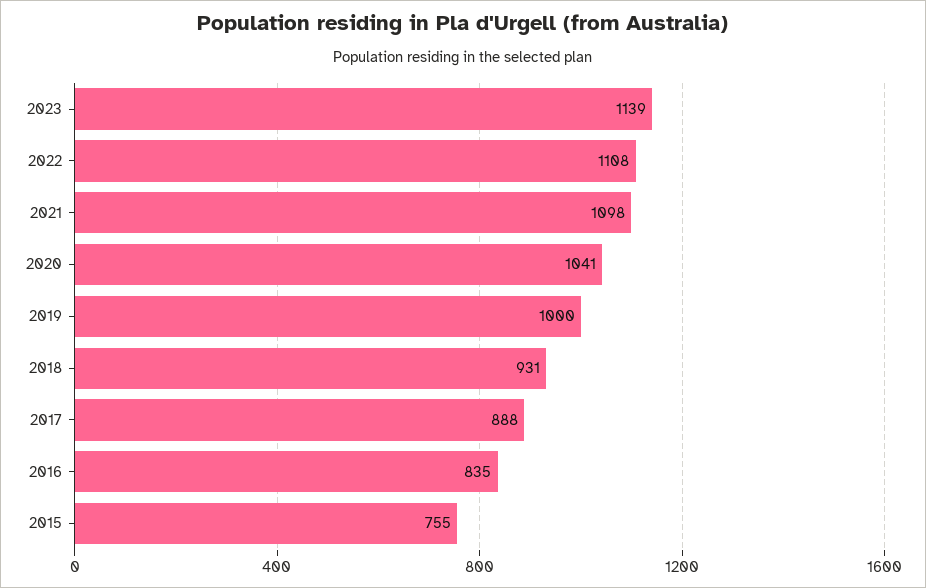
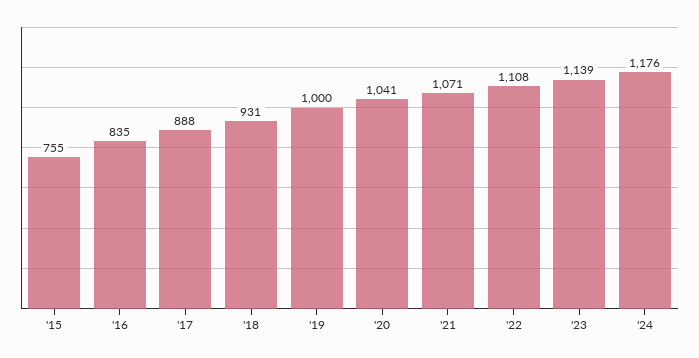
2021: 1098 -> 1071
'24: none -> 1176

